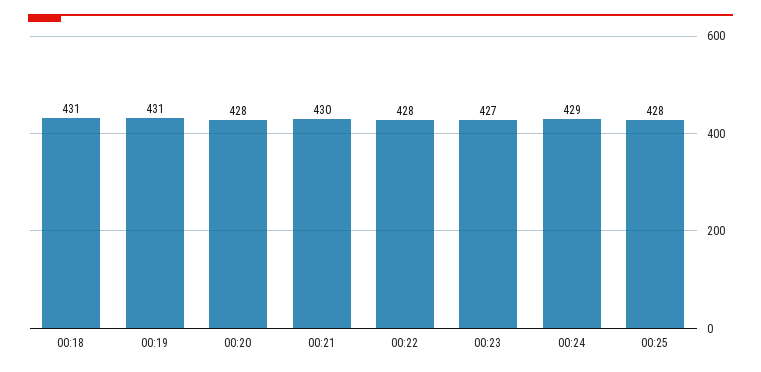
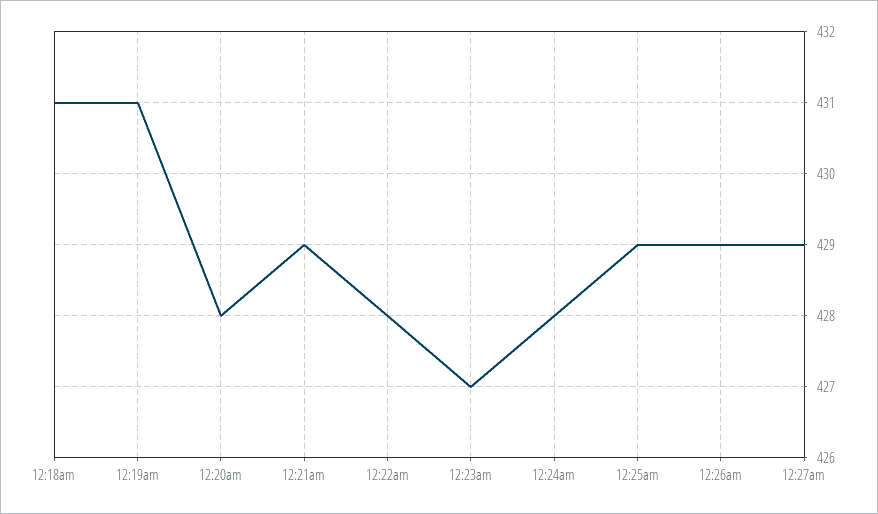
00:21: 430 -> 429
00:24: 429 -> 428
00:25: 428 -> 429
12:26am: none -> 429
12:27am: none -> 429

